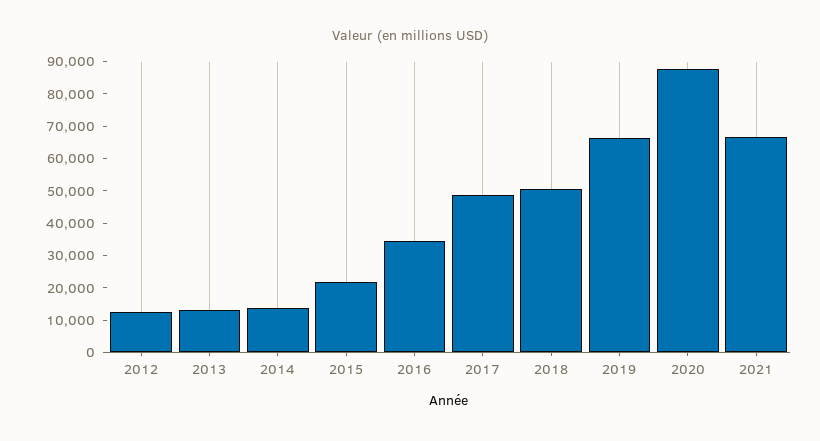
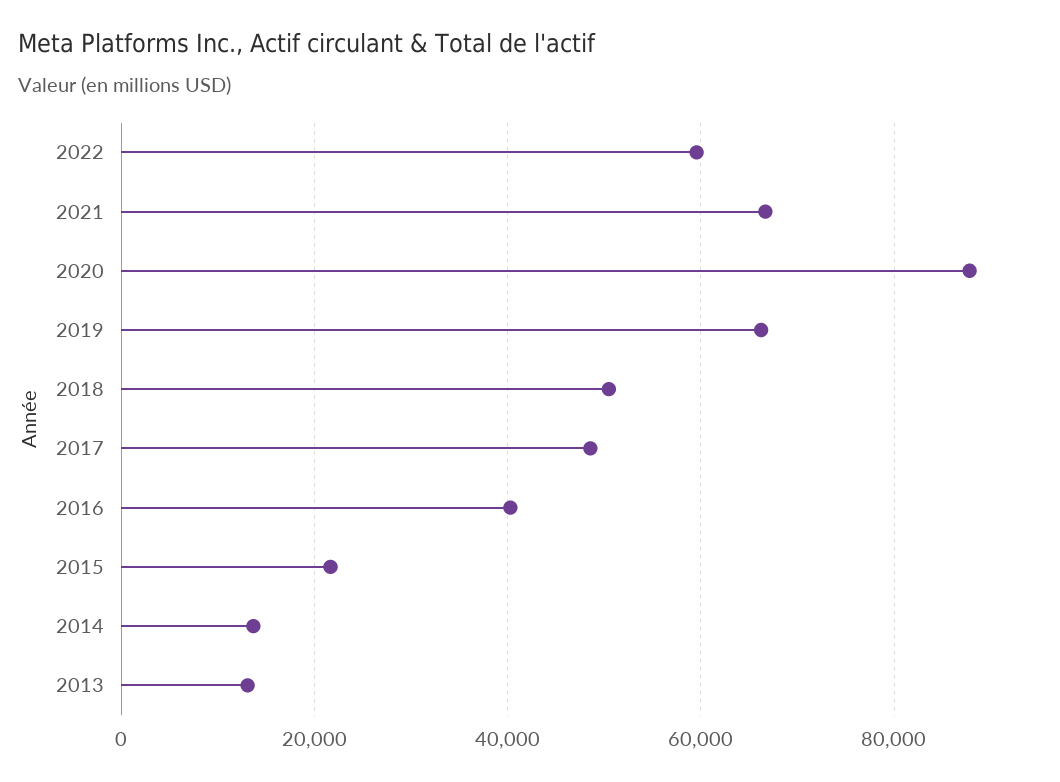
2012: 12500 -> none
2016: 35000 -> 40000
2022: none -> 60000

